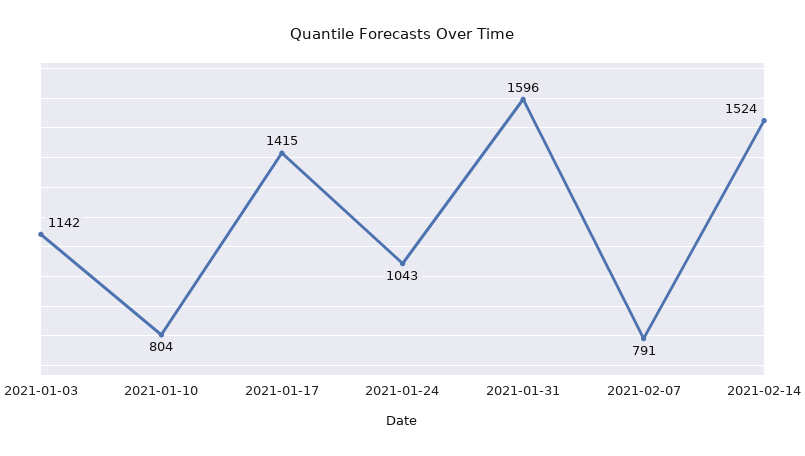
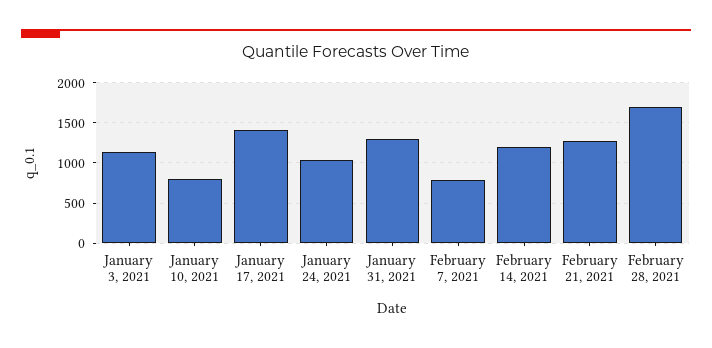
2021-01-31: 1596 -> 1300
2021-02-14: 1524 -> 1200
February 21, 2021: none -> 1300
February 28, 2021: none -> 1700

